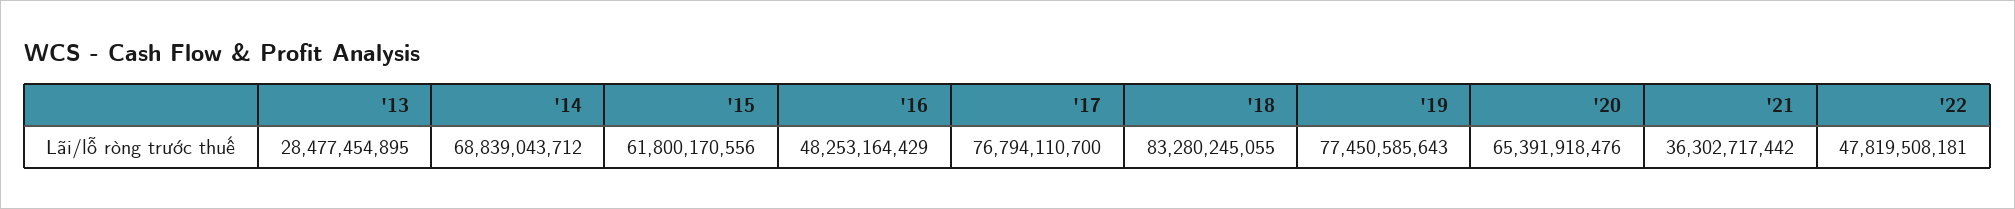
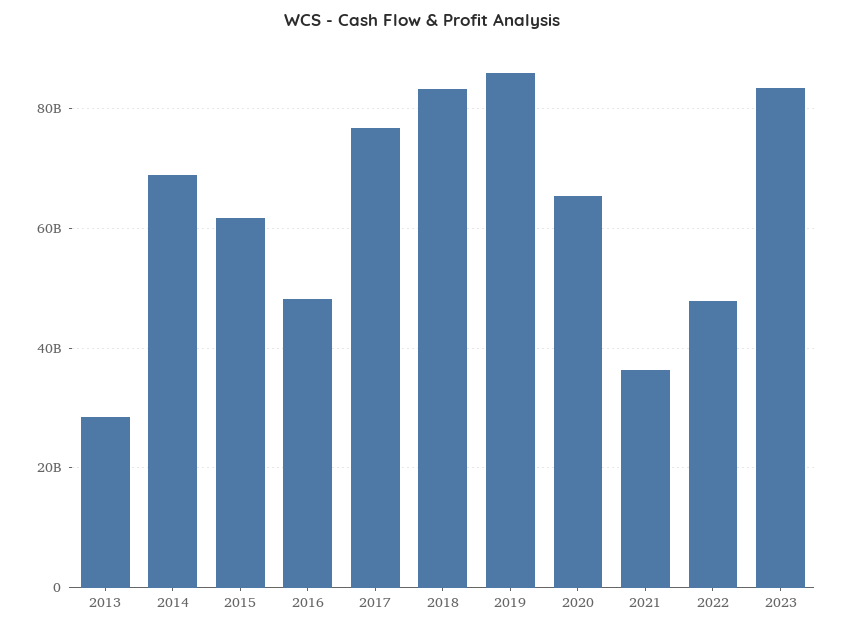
'19: 77450585643 -> 86000000000
2023: none -> 84000000000

